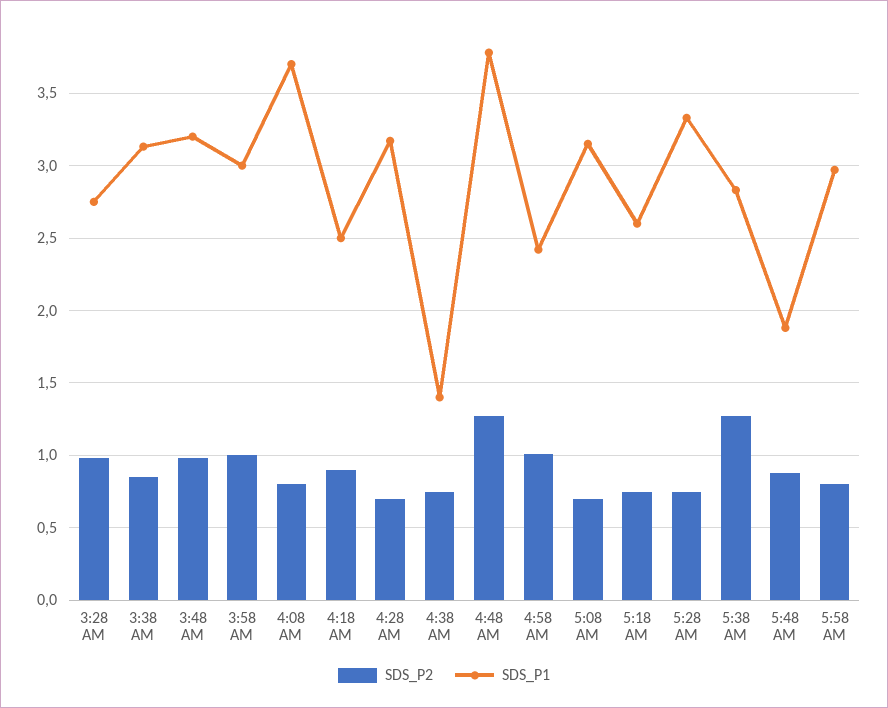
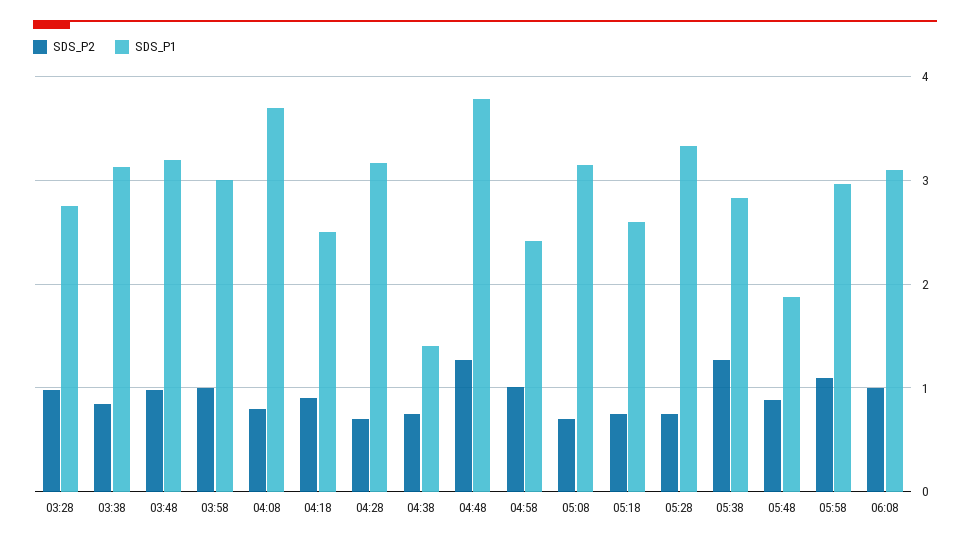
SDS_P2, 5:58 AM: 0.8 -> 1.1
SDS_P2, 06:08: none -> 1
SDS_P1, 06:08: none -> 3.1

